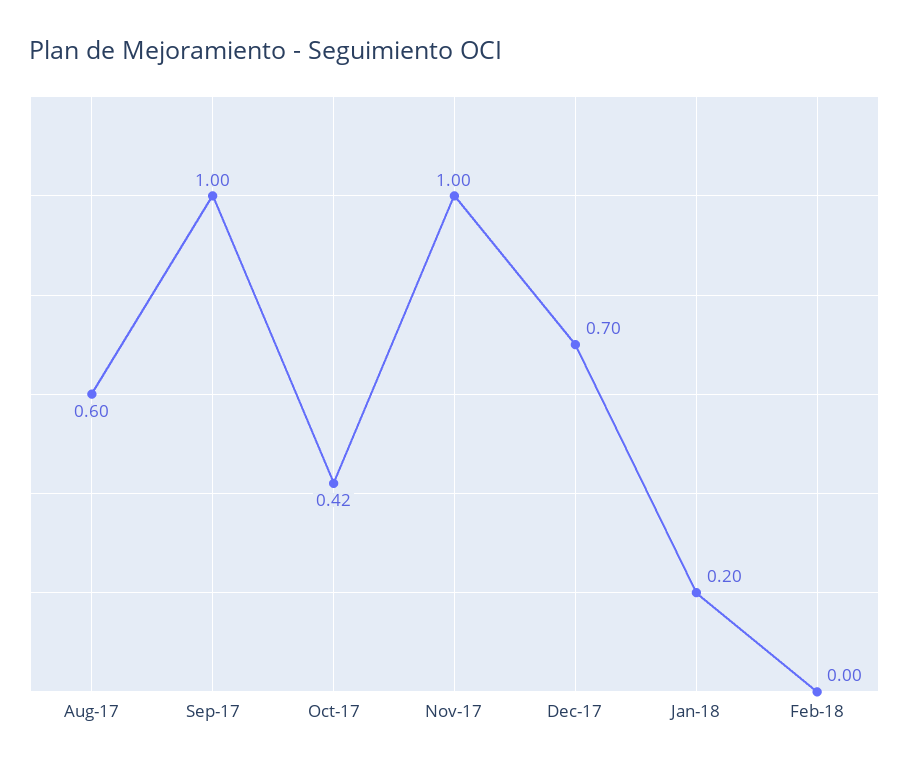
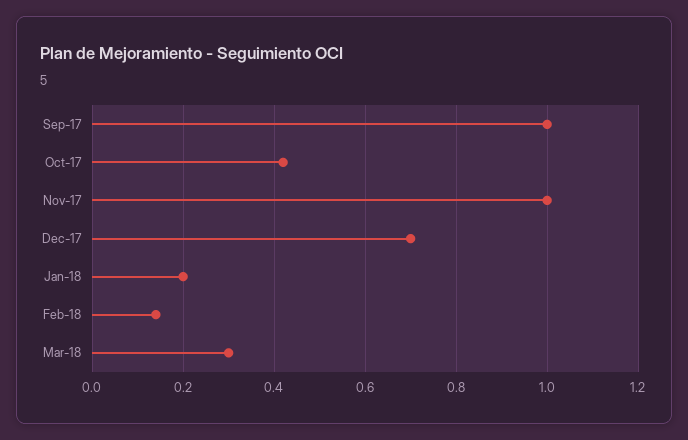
Aug-17: 0.6 -> none
Feb-18: 0 -> 0.15
Mar-18: none -> 0.3

